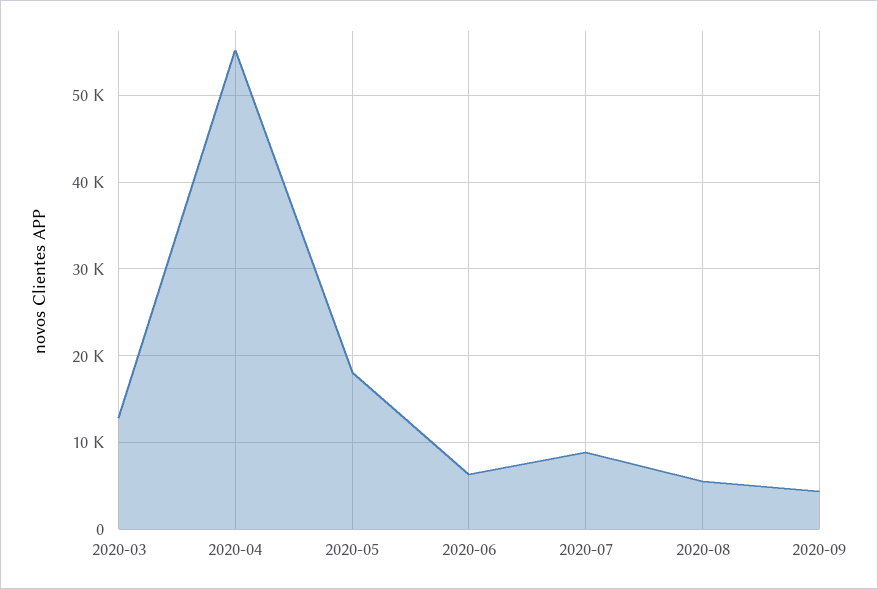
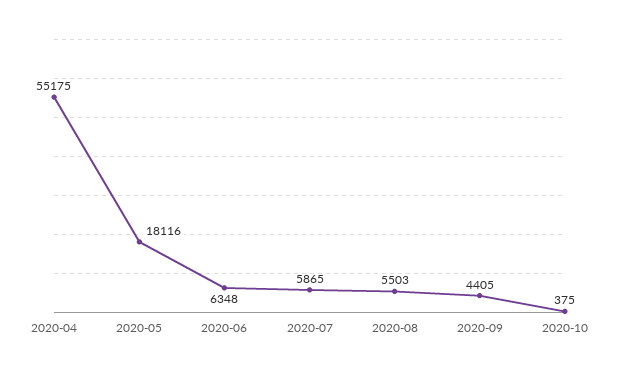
2020-03: 13000 -> none
2020-07: 9000 -> 5865
2020-10: none -> 375

